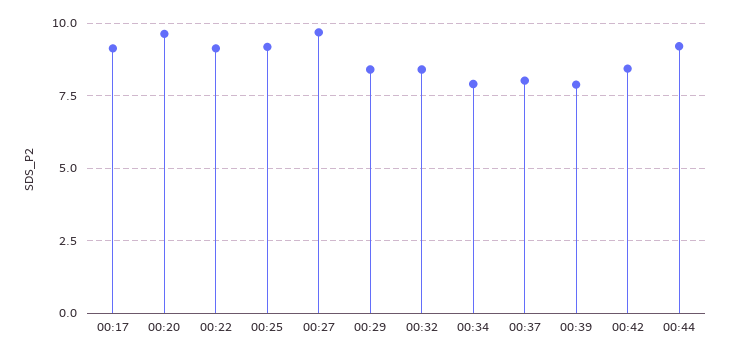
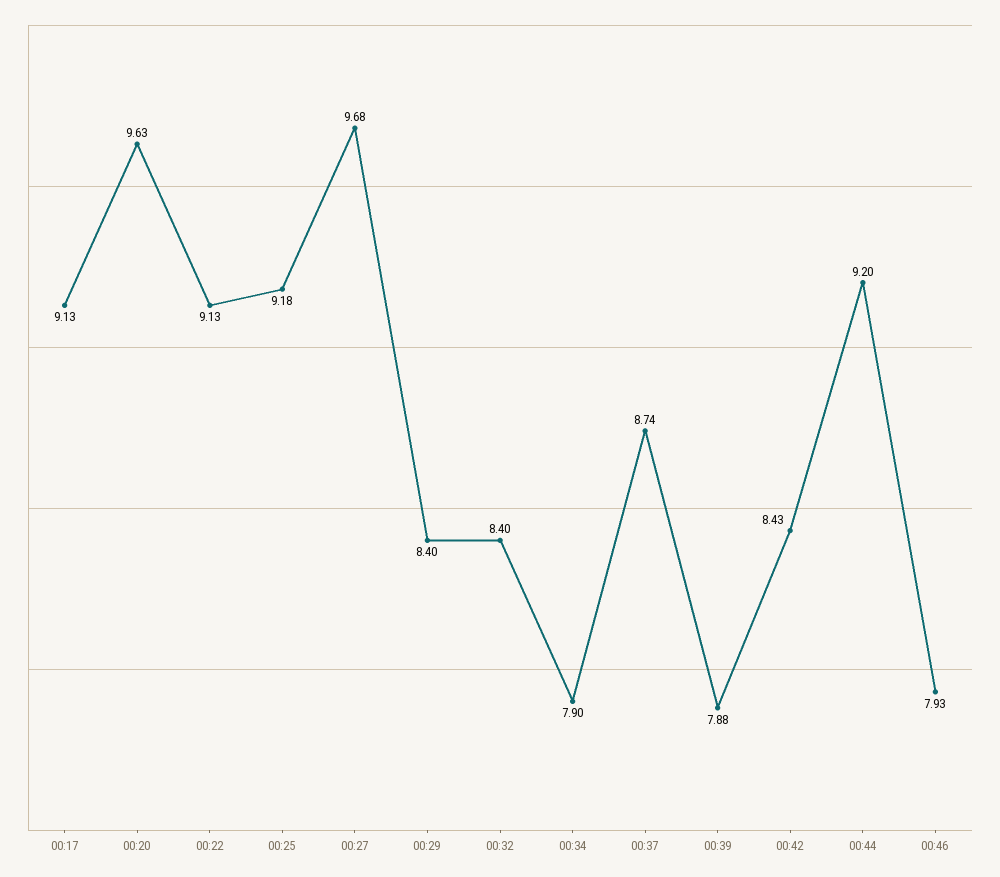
00:37: 8 -> 8.74
00:46: none -> 7.93

